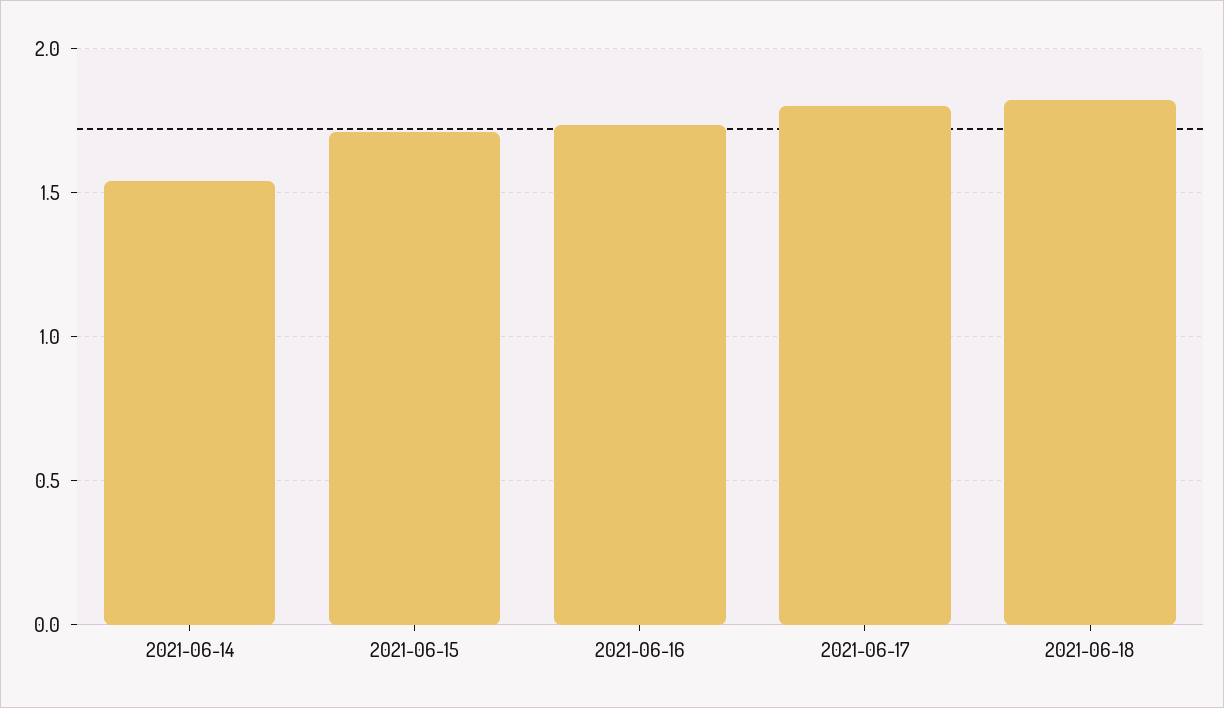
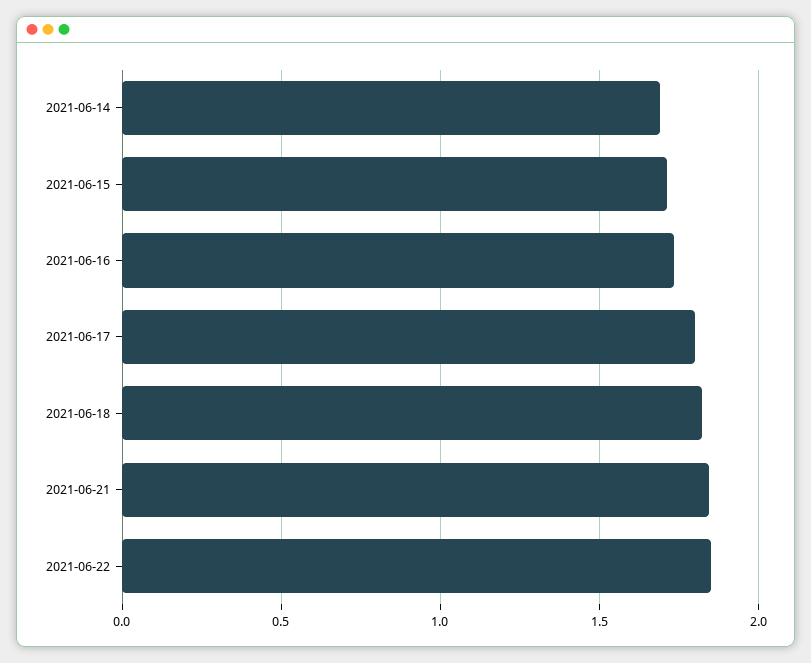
2021-06-14: 1.55 -> 1.7
2021-06-21: none -> 1.85
2021-06-22: none -> 1.85

